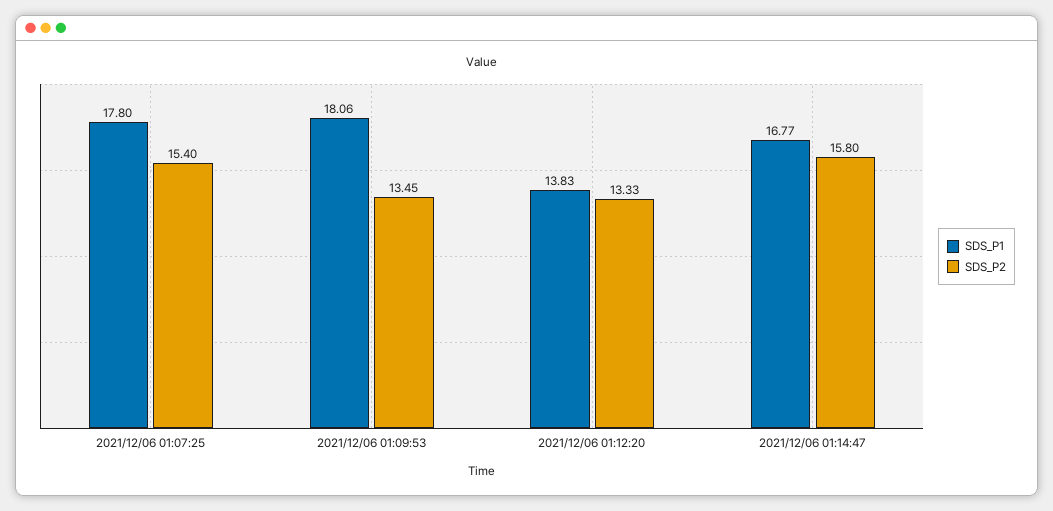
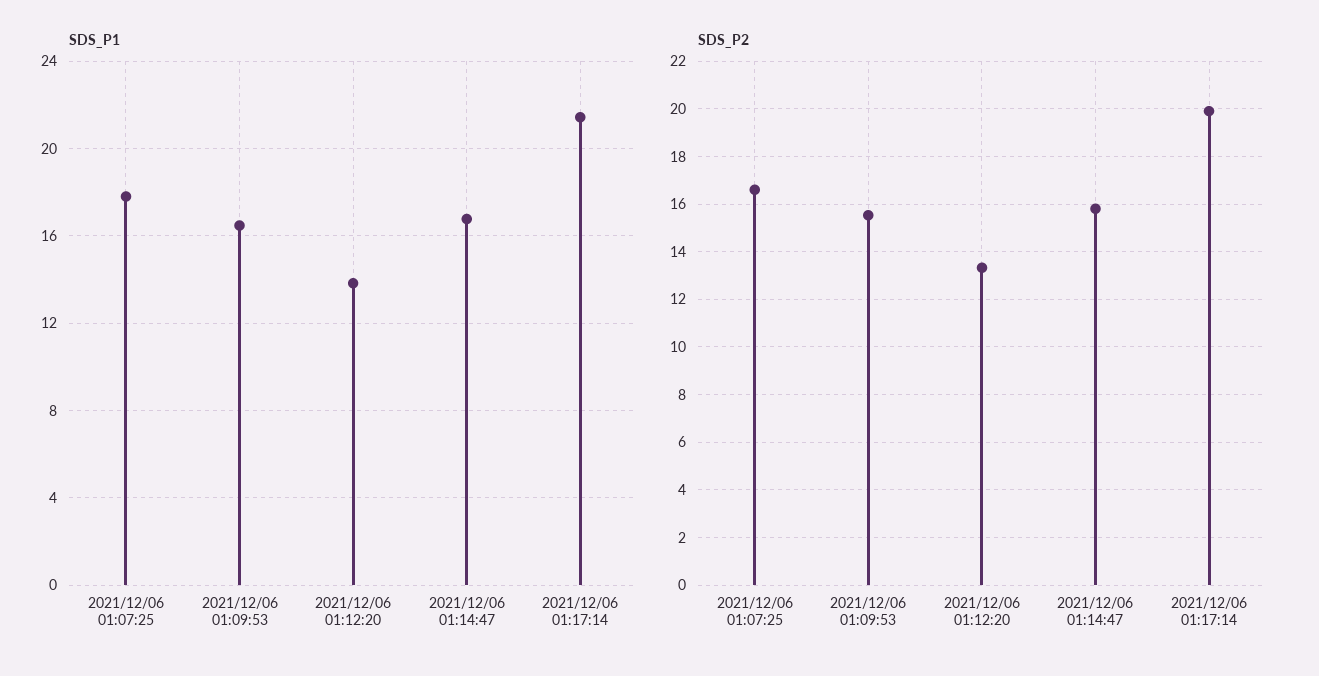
SDS_P2, 2021/12/06 01:07:25: 15.4 -> 16.5
SDS_P1, 2021/12/06 01:09:53: 18.06 -> 16.5
SDS_P2, 2021/12/06 01:09:53: 13.45 -> 15.5
SDS_P1, 2021/12/06 01:17:14: none -> 21.5
SDS_P2, 2021/12/06 01:17:14: none -> 20

